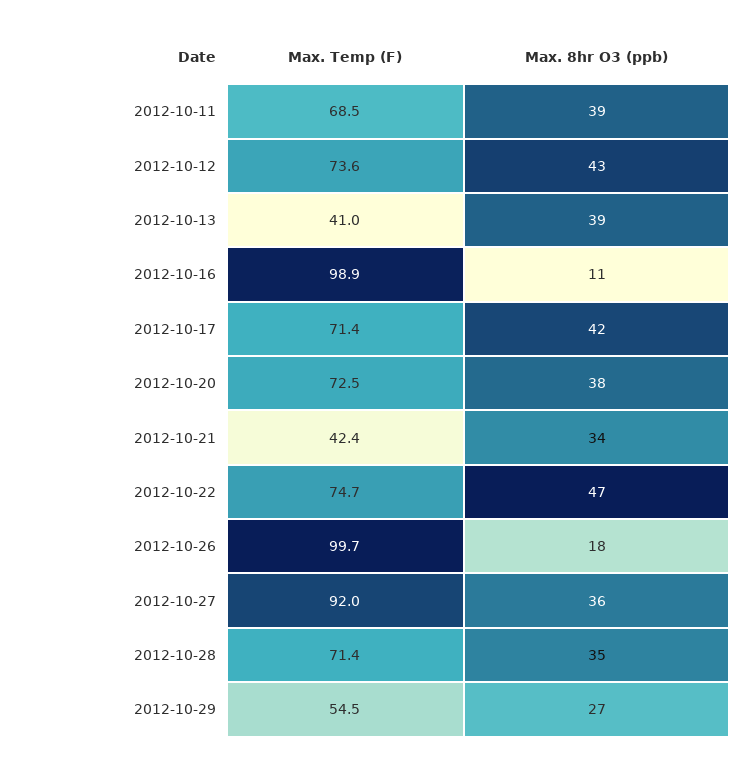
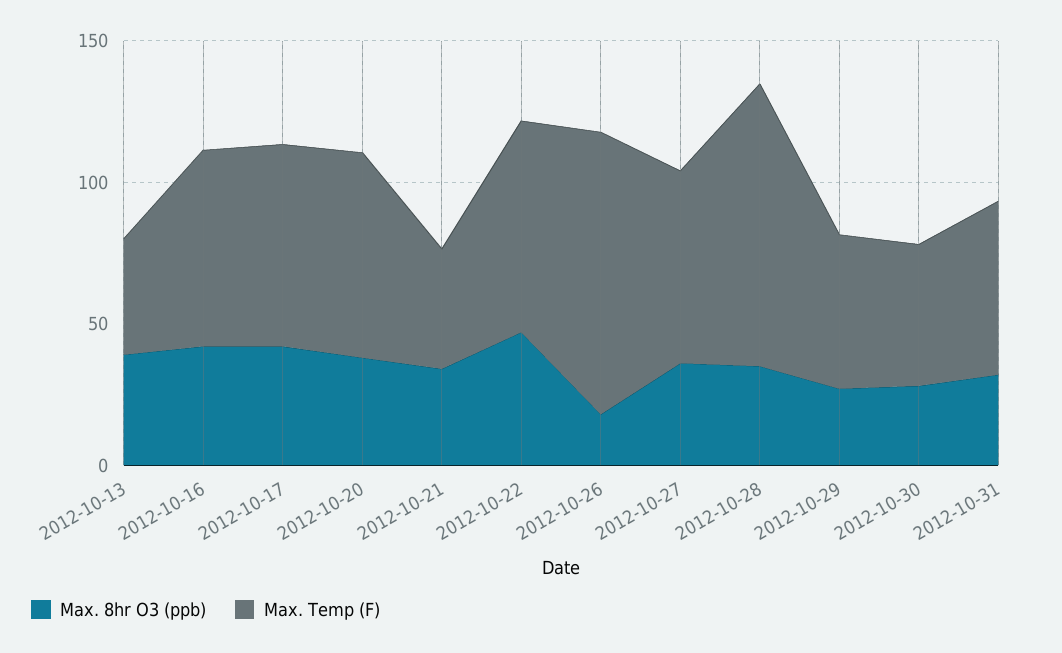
Max. Temp (F), 2012-10-11: 68.5 -> none
Max. 8hr O3 (ppb), 2012-10-11: 39 -> none
Max. Temp (F), 2012-10-12: 73.6 -> none
Max. 8hr O3 (ppb), 2012-10-12: 43 -> none
Max. Temp (F), 2012-10-16: 98.9 -> 70
Max. 8hr O3 (ppb), 2012-10-16: 11 -> 40
Max. Temp (F), 2012-10-27: 92 -> 70
Max. Temp (F), 2012-10-28: 71.4 -> 100
Max. 8hr O3 (ppb), 2012-10-30: none -> 30
Max. Temp (F), 2012-10-30: none -> 50
Max. 8hr O3 (ppb), 2012-10-31: none -> 30
Max. Temp (F), 2012-10-31: none -> 60

